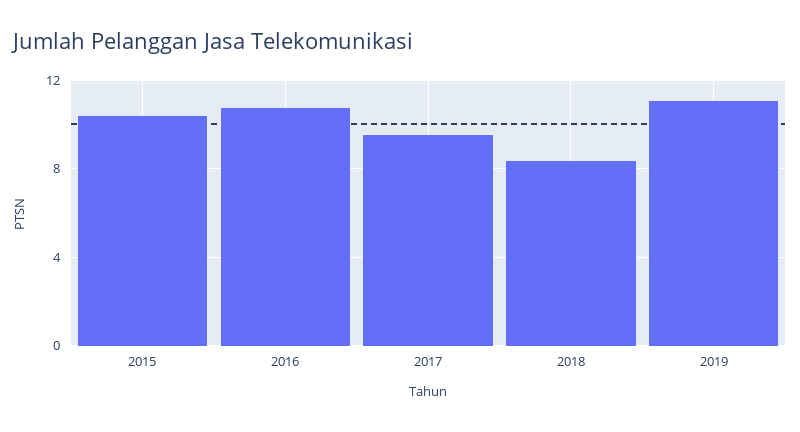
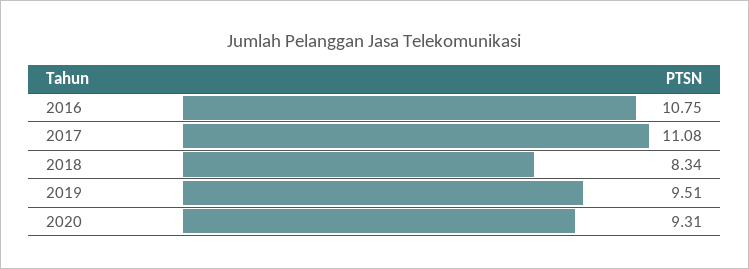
2015: 10.5 -> none
2017: 9.5 -> 11.08
2019: 11 -> 9.51
2020: none -> 9.31

